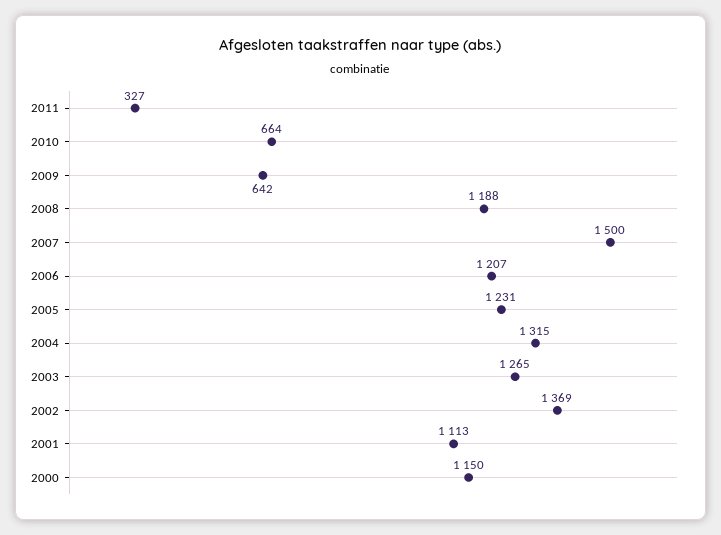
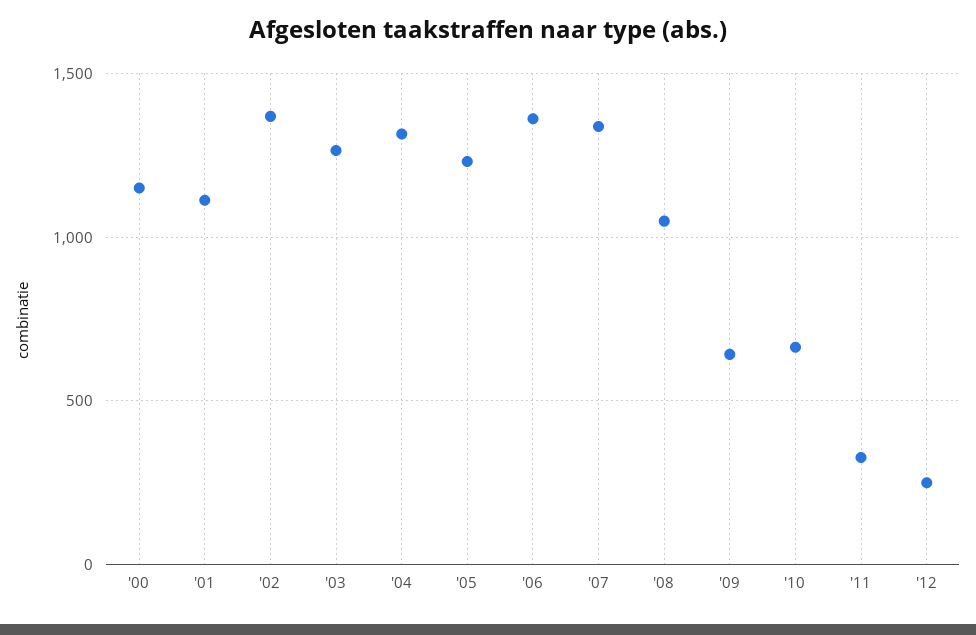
2008: 1188 -> 1050
2007: 1500 -> 1350
2006: 1207 -> 1350
'12: none -> 250

